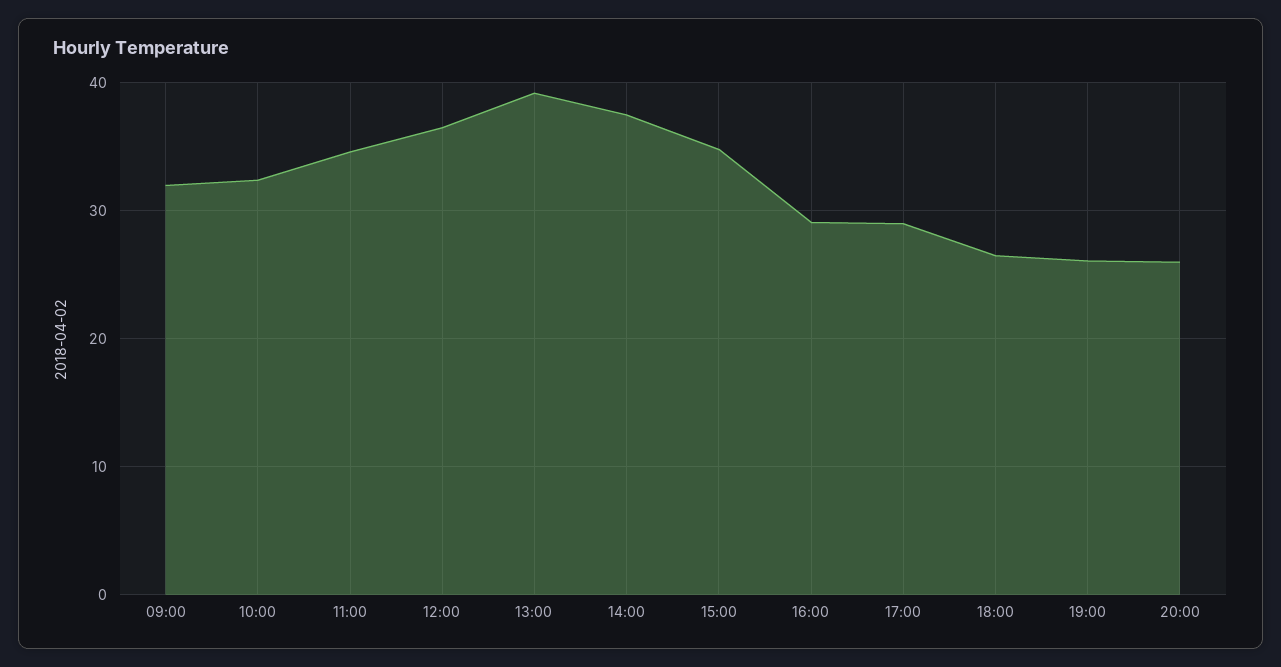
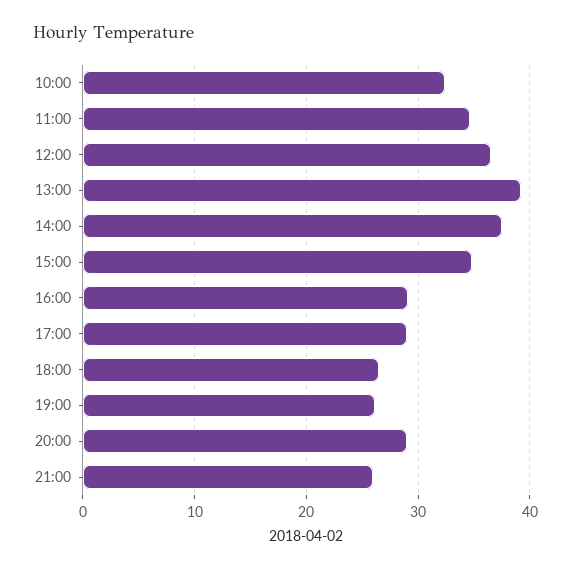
09:00: 32 -> none
20:00: 26 -> 29
21:00: none -> 26

